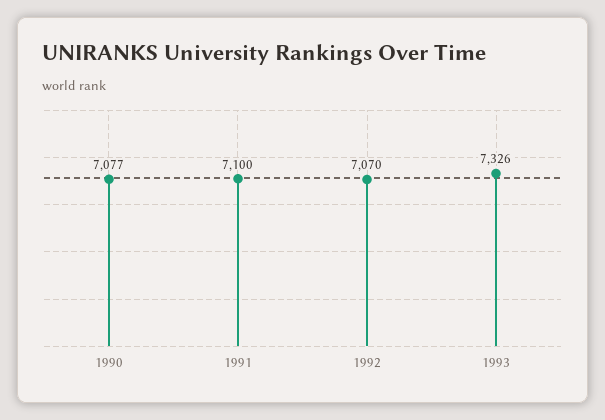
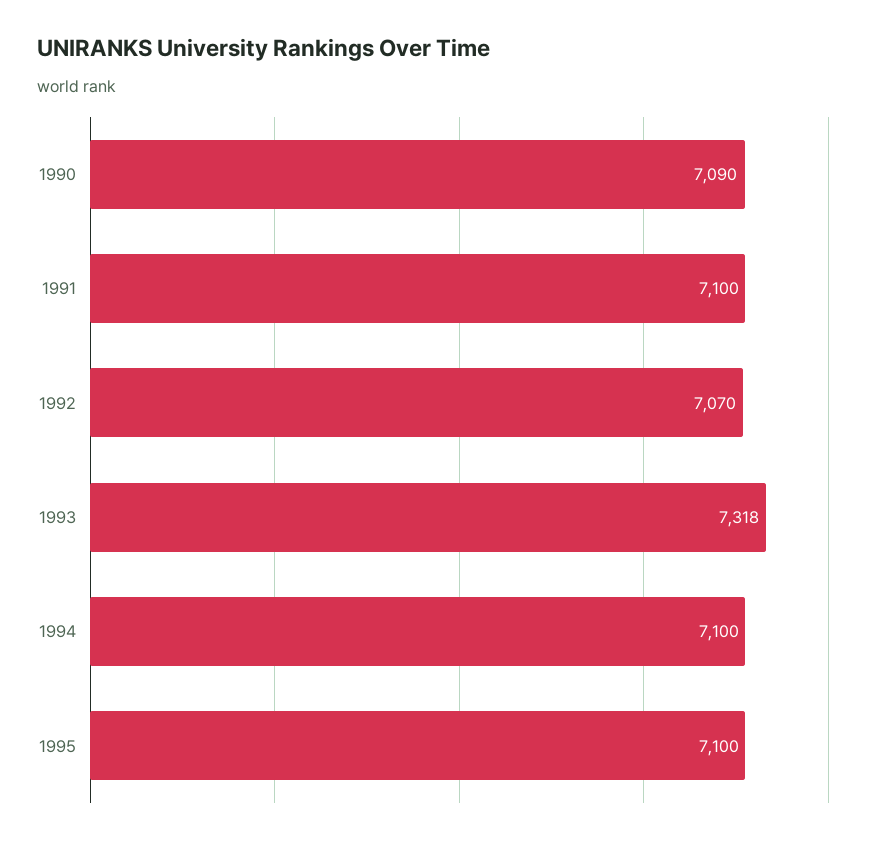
1990: 7077 -> 7090
1993: 7326 -> 7318
1994: none -> 7100
1995: none -> 7100

